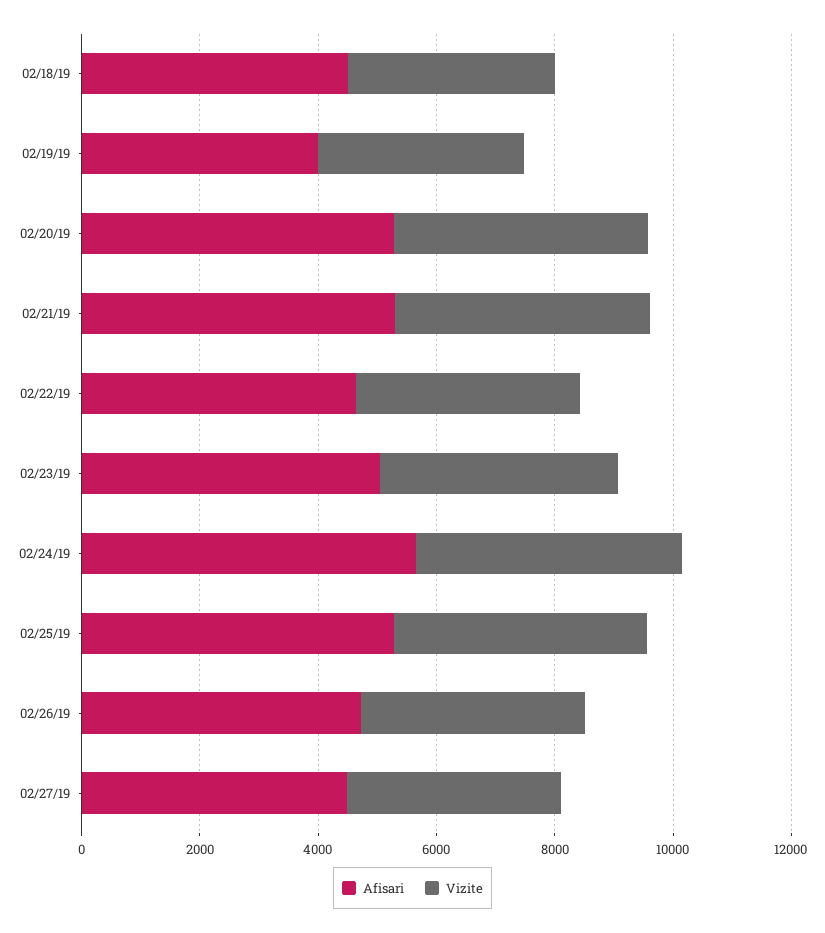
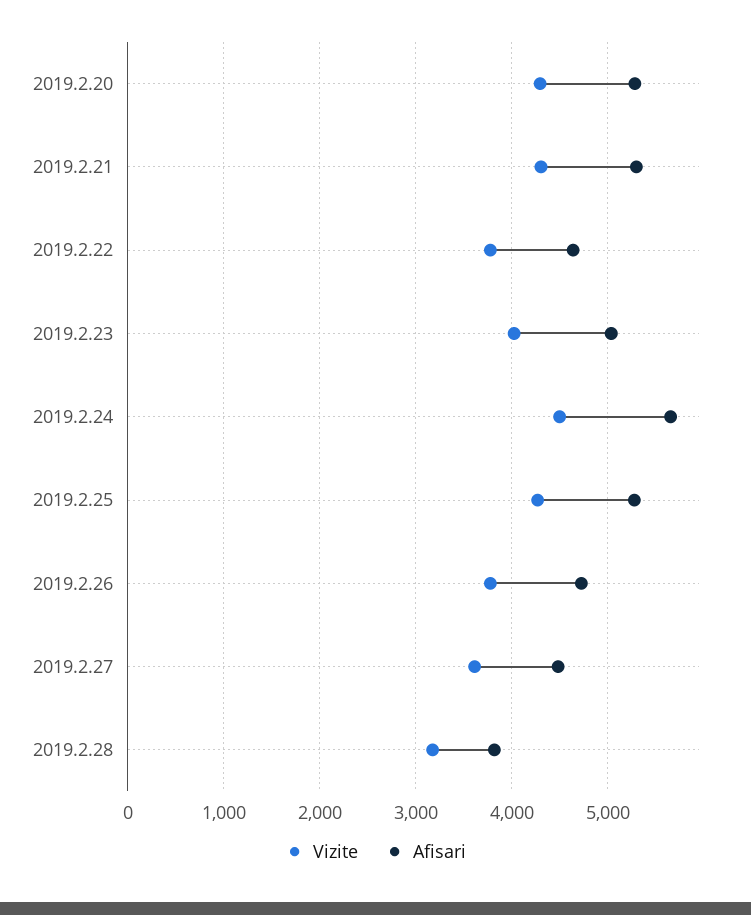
Afisari, 02/18/19: 4500 -> none
Vizite, 02/18/19: 3500 -> none
Afisari, 02/19/19: 4000 -> none
Vizite, 02/19/19: 3500 -> none
Vizite, 2019.2.28: none -> 3200
Afisari, 2019.2.28: none -> 3800

